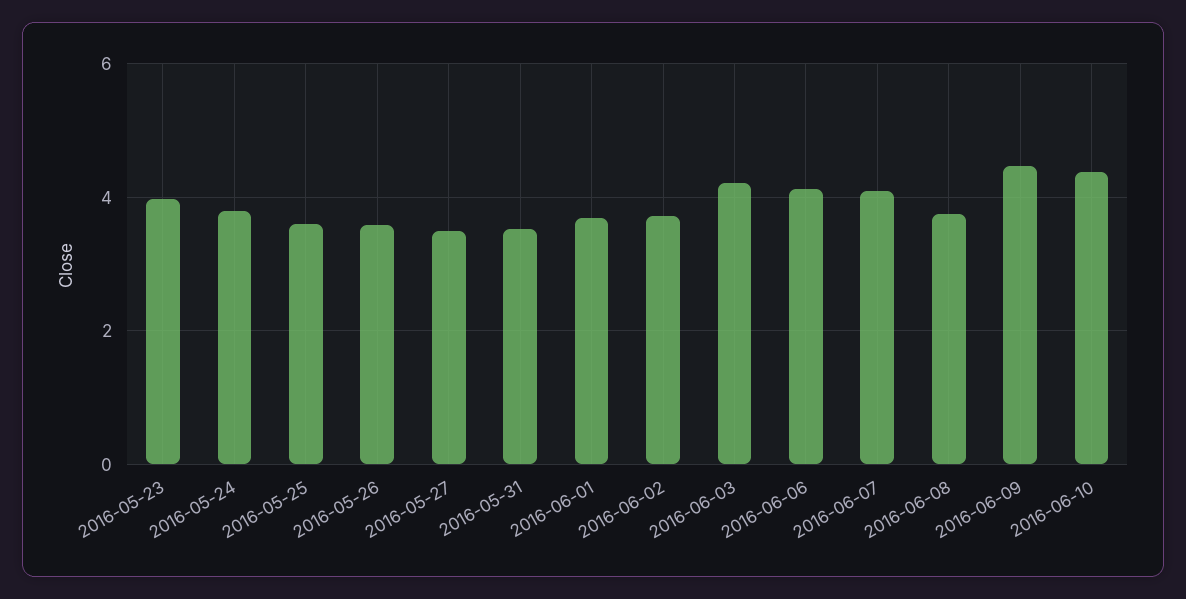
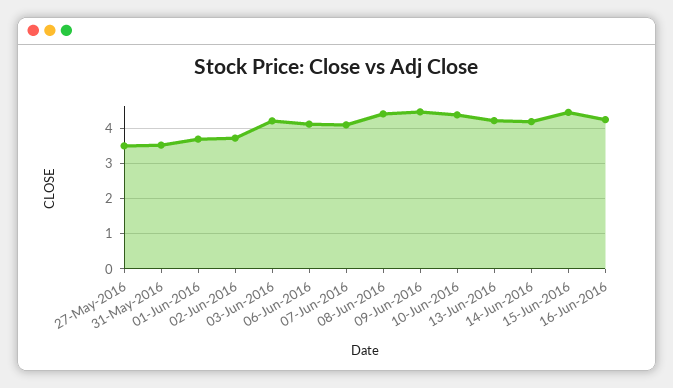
2016-05-23: 4 -> none
2016-05-24: 3.8 -> none
2016-05-25: 3.6 -> none
2016-05-26: 3.6 -> none
2016-06-08: 3.8 -> 4.4
13-Jun-2016: none -> 4.2
14-Jun-2016: none -> 4.2
15-Jun-2016: none -> 4.4
16-Jun-2016: none -> 4.2

